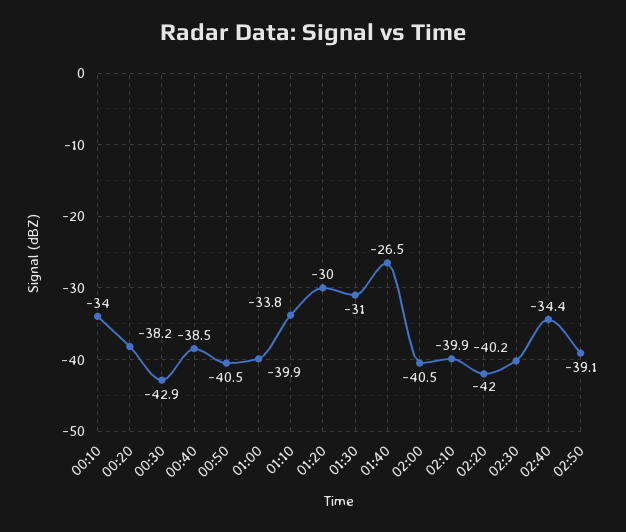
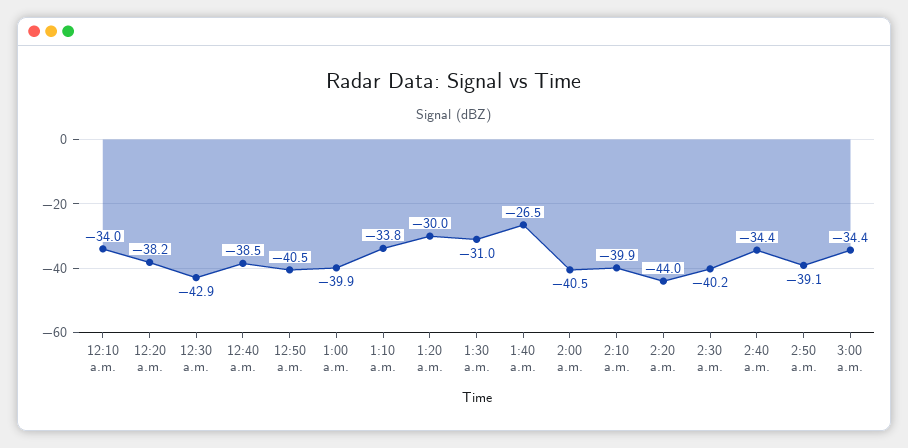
02:20: -42 -> -44
3:00 a.m.: none -> -34.4

